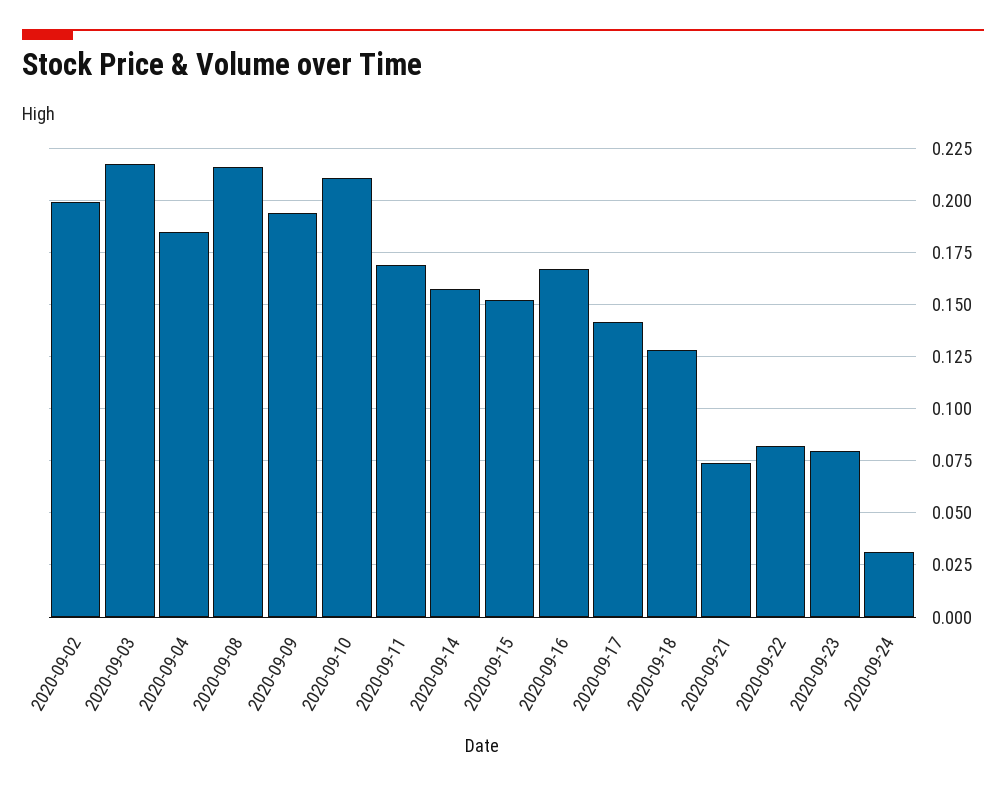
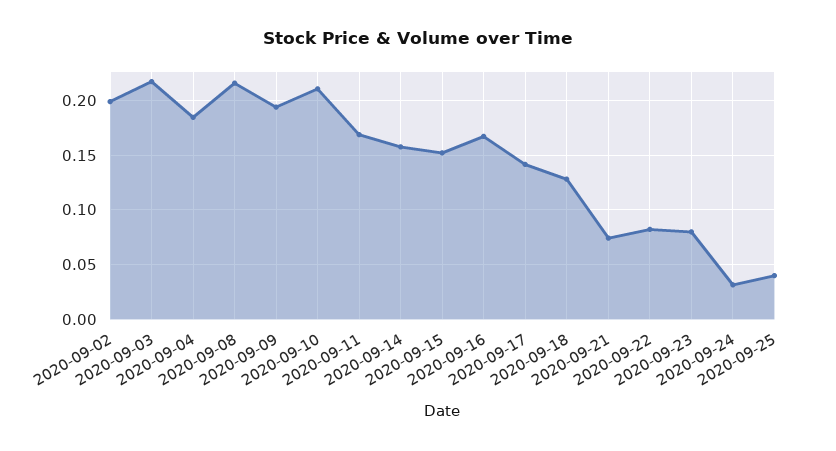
2020-09-25: none -> 0.04

